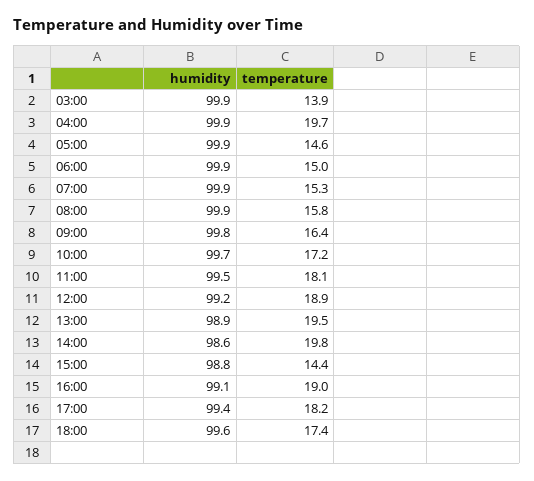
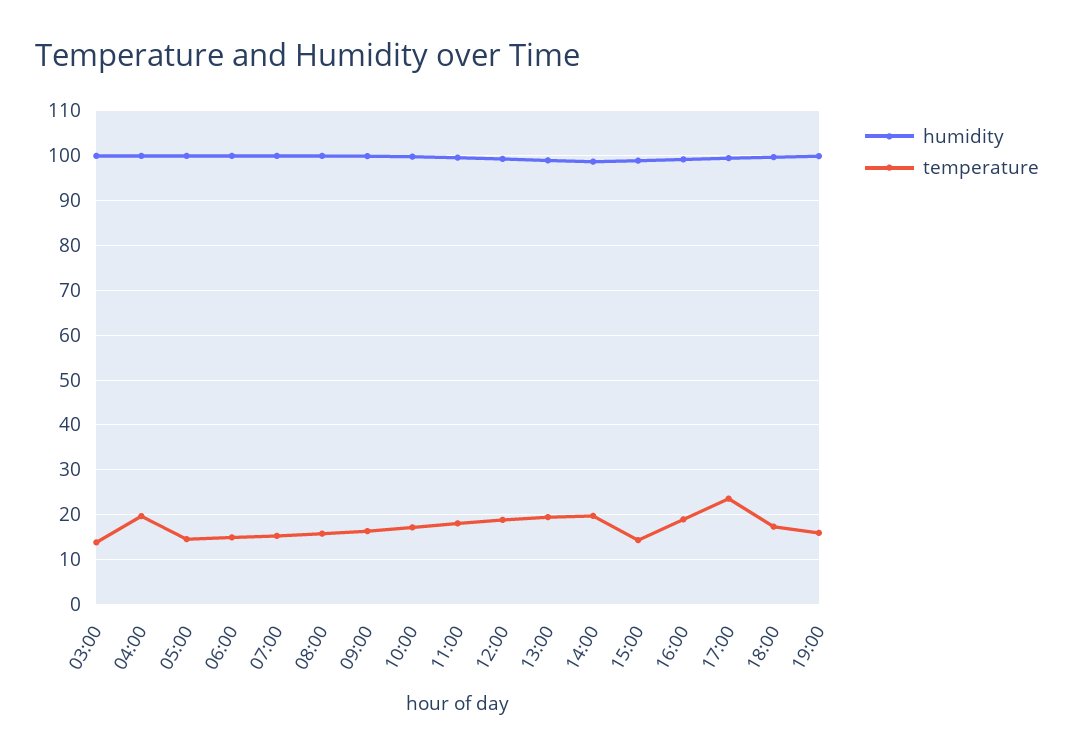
temperature, 17:00: 18.2 -> 24
humidity, 19:00: none -> 100
temperature, 19:00: none -> 16

